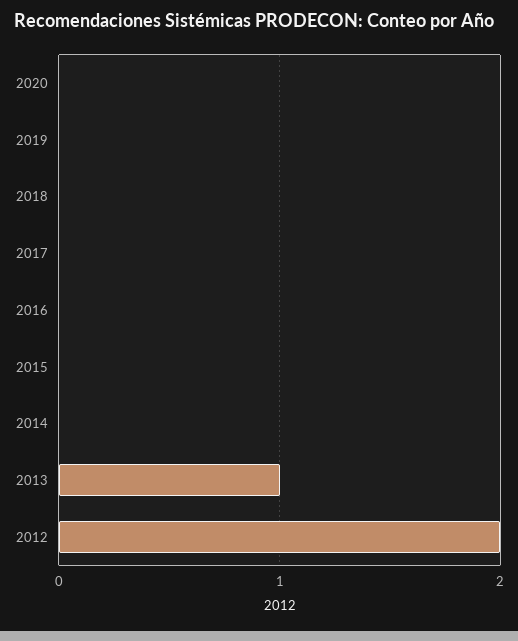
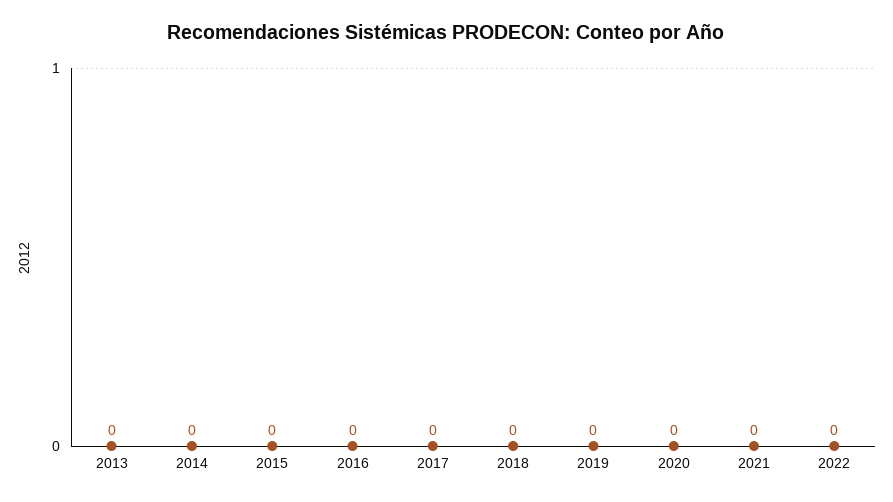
2013: 1 -> 0
2012: 2 -> none
2021: none -> 0
2022: none -> 0

